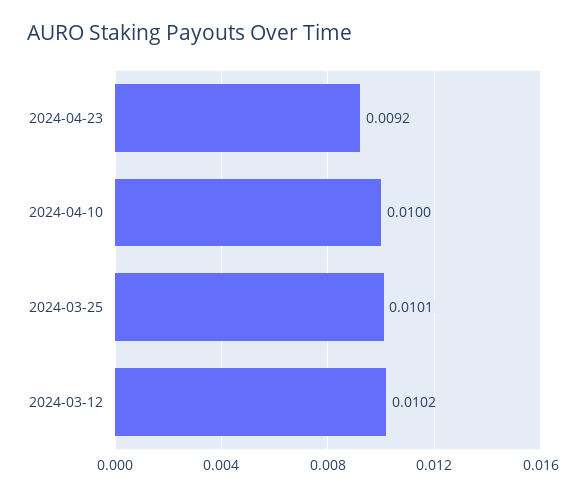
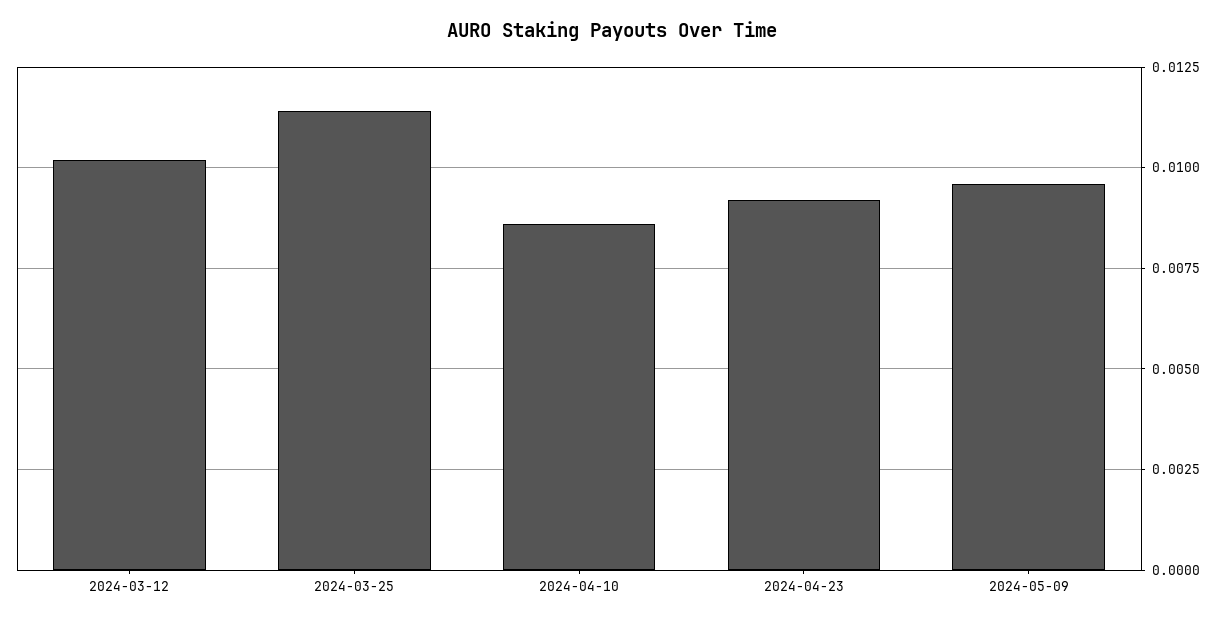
2024-04-10: 0.01 -> 0.0085
2024-03-25: 0.0101 -> 0.0115
2024-05-09: none -> 0.0095

